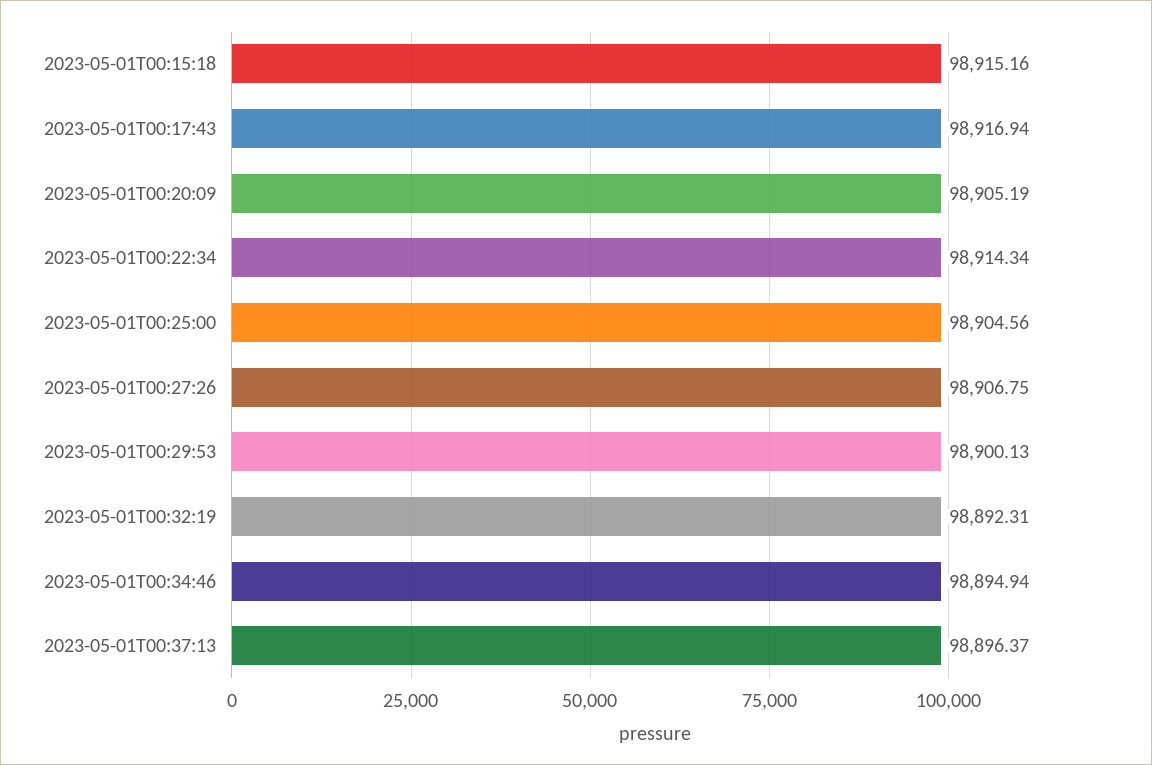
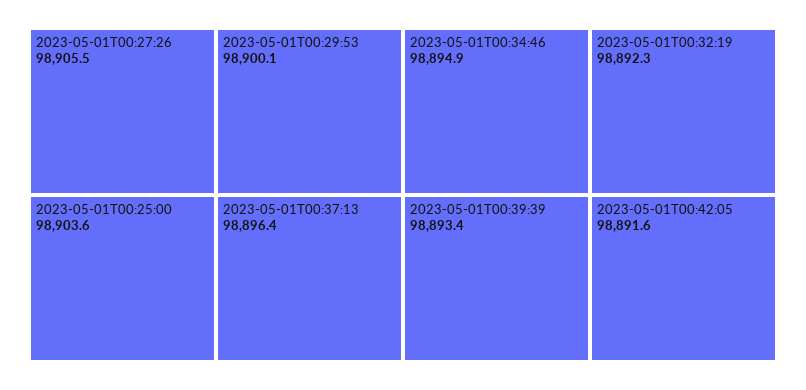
2023-05-01T00:15:18: 98915.16 -> none
2023-05-01T00:17:43: 98916.94 -> none
2023-05-01T00:20:09: 98905.19 -> none
2023-05-01T00:22:34: 98914.34 -> none
2023-05-01T00:25:00: 98904.56 -> 98903.6
2023-05-01T00:27:26: 98906.75 -> 98905.5
2023-05-01T00:39:39: none -> 98893.4
2023-05-01T00:42:05: none -> 98891.6

